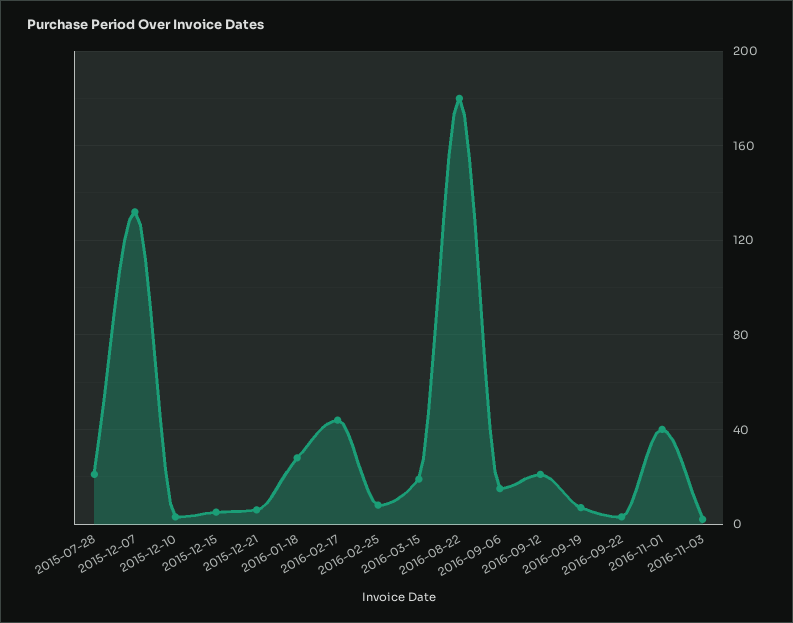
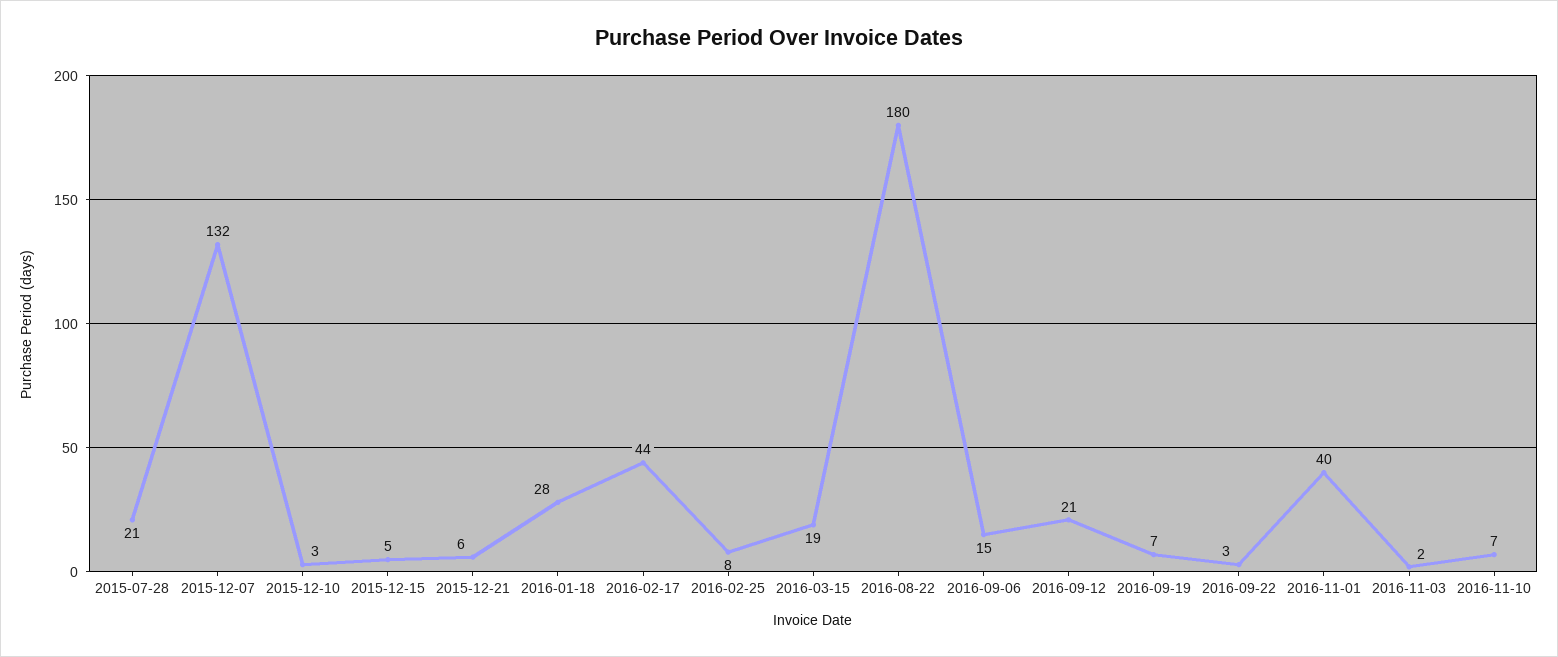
2016-11-10: none -> 7

